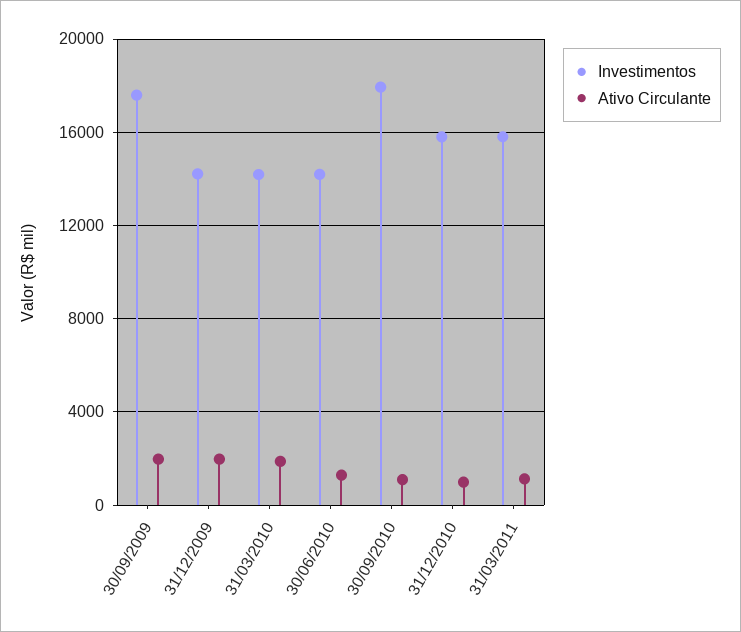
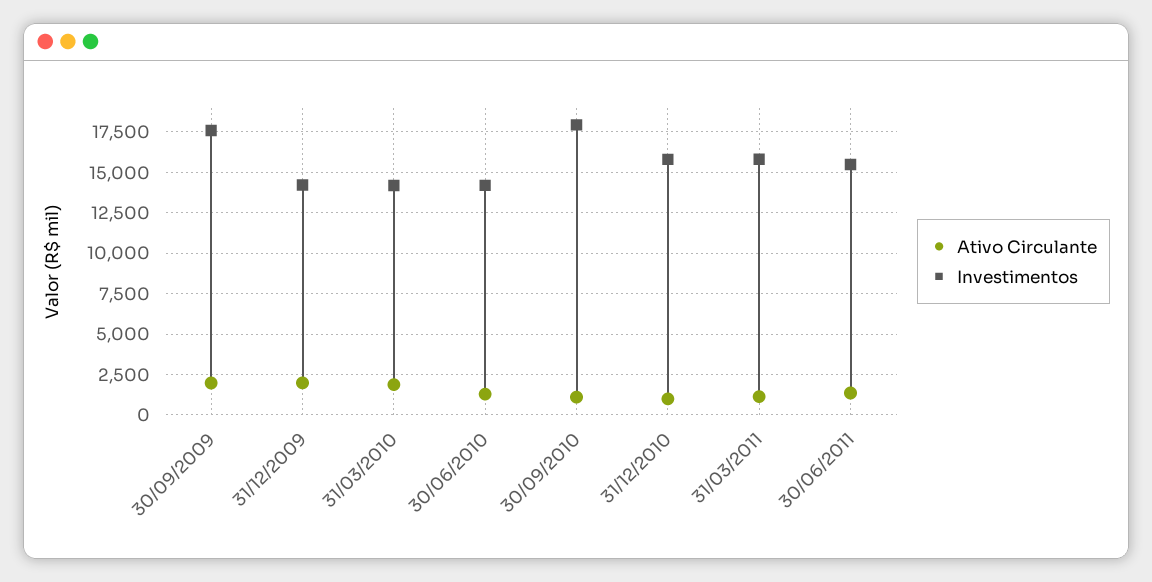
Ativo Circulante, 30/06/2011: none -> 1500
Investimentos, 30/06/2011: none -> 15500

